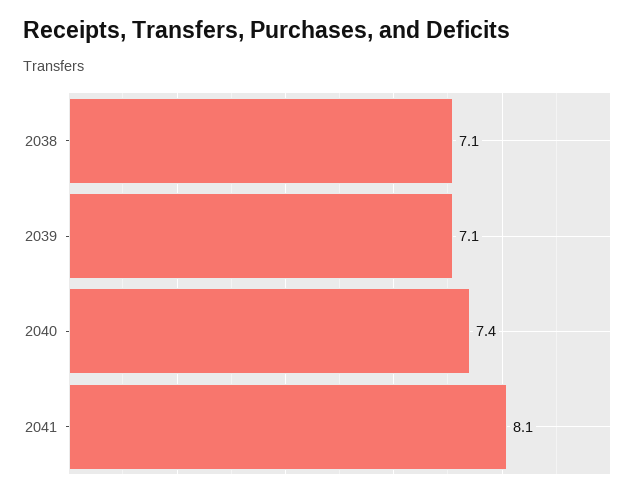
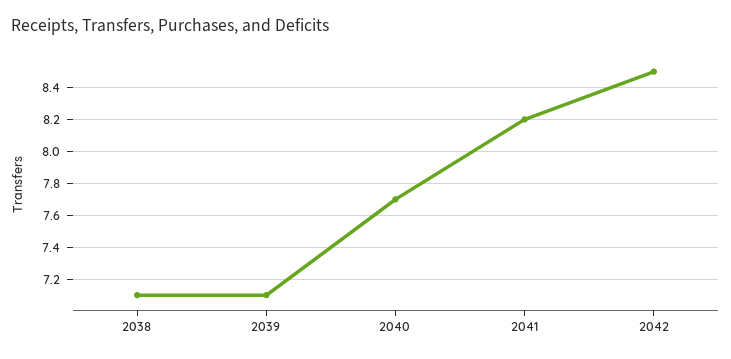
2040: 7.4 -> 7.7
2041: 8.1 -> 8.2
2042: none -> 8.5

